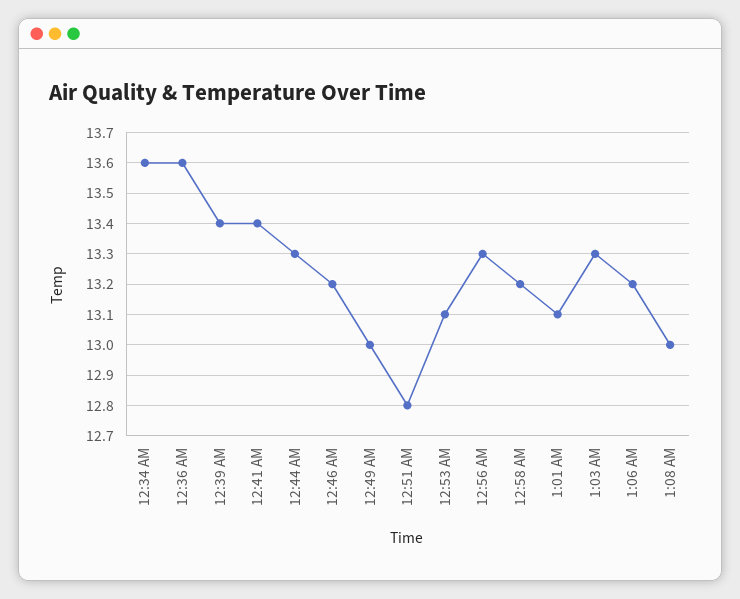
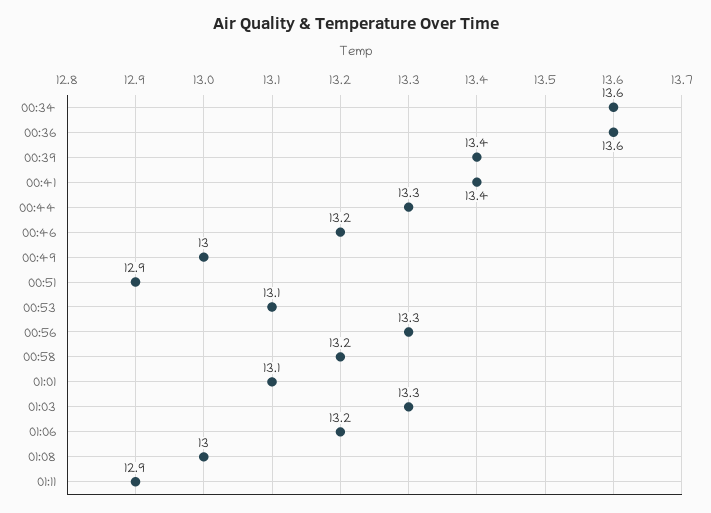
12:51 AM: 12.8 -> 12.9
01:11: none -> 12.9

